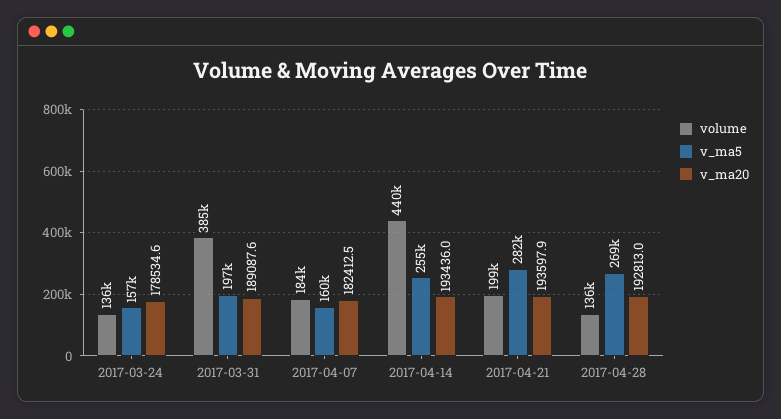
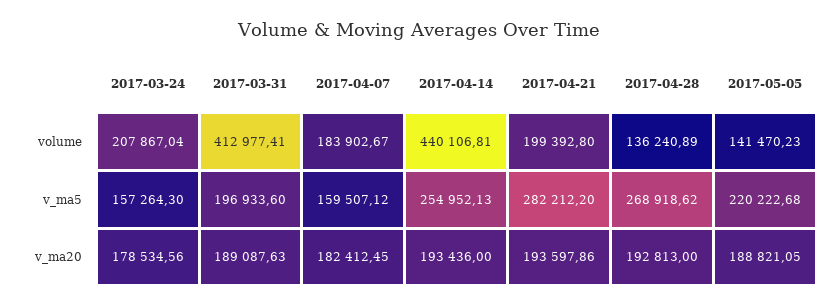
volume, 2017-03-24: 136000 -> 207867.04
volume, 2017-03-31: 385000 -> 412977.41
volume, 2017-05-05: none -> 141470.23
v_ma5, 2017-05-05: none -> 220222.68
v_ma20, 2017-05-05: none -> 188821.05

